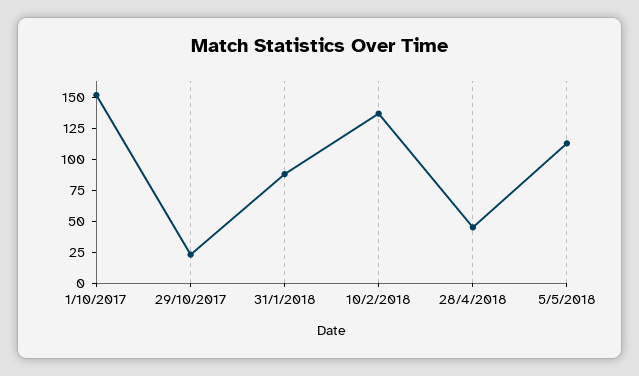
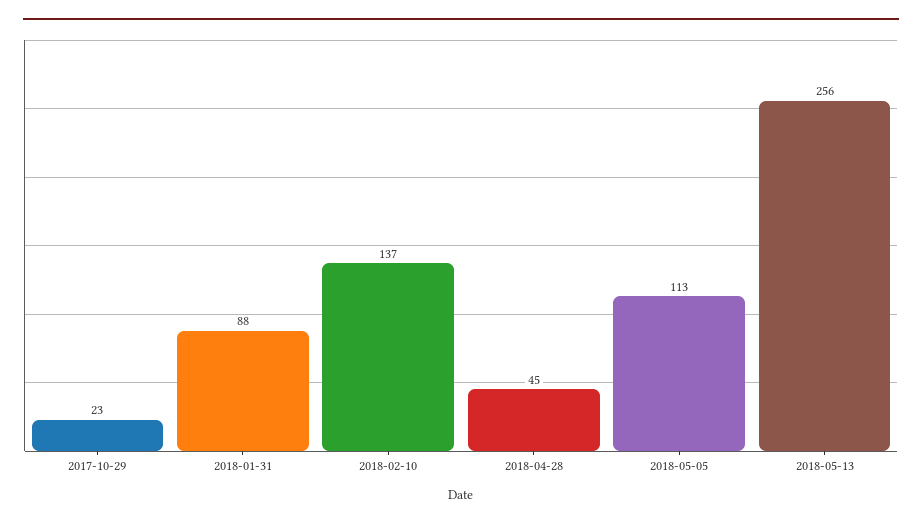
1/10/2017: 150 -> none
2018-05-13: none -> 256

